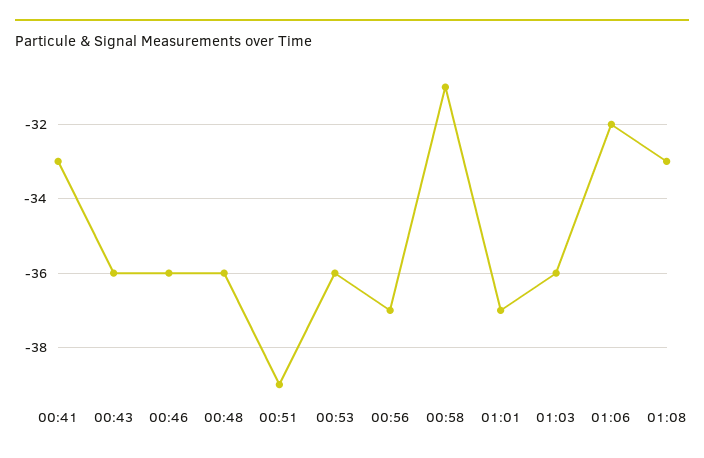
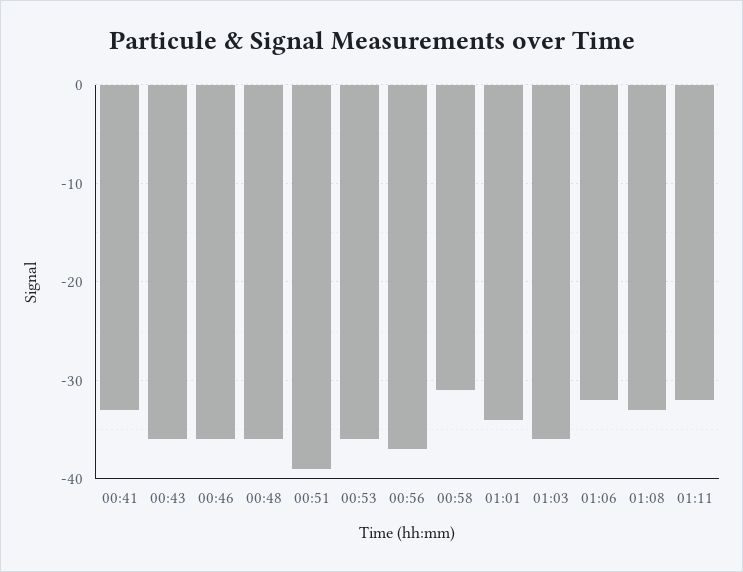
01:01: -37 -> -34
01:11: none -> -32

